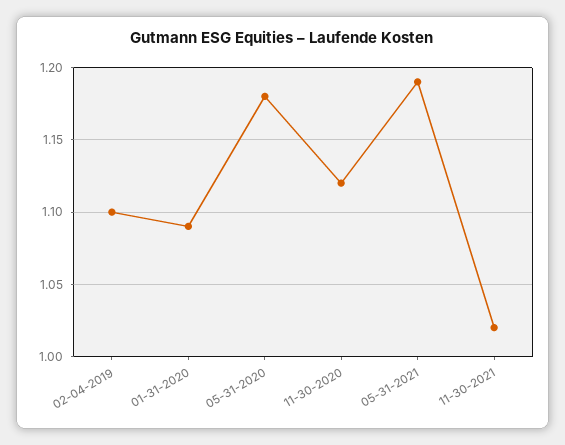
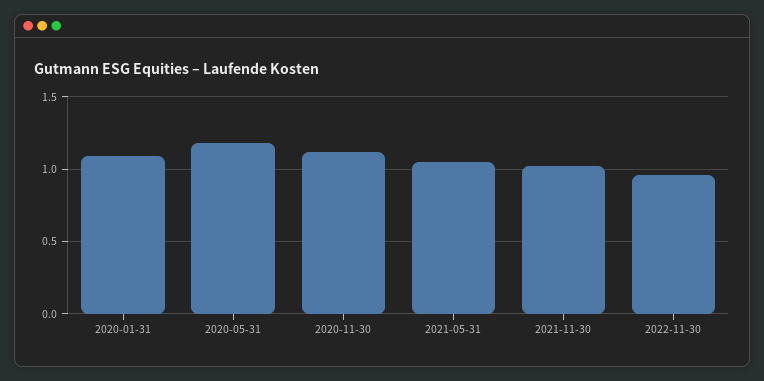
02-04-2019: 1.1 -> none
05-31-2021: 1.19 -> 1.05
2022-11-30: none -> 0.95

